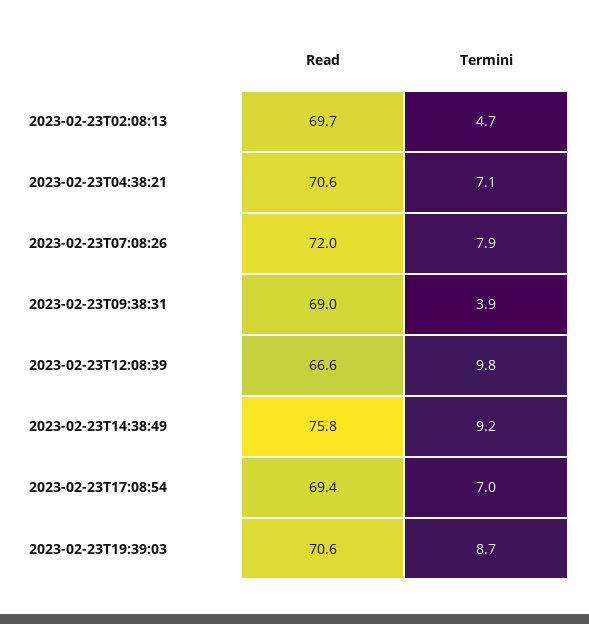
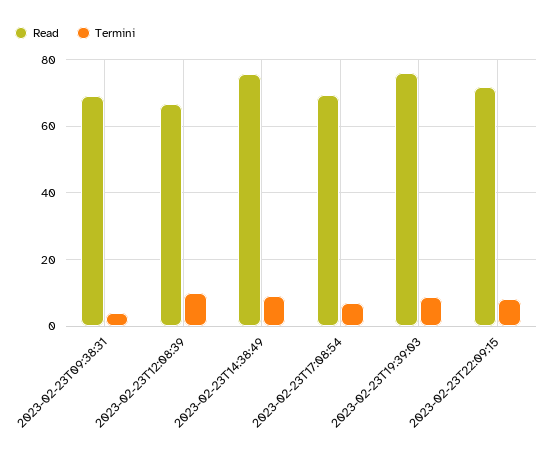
Read, 2023-02-23T02:08:13: 69.7 -> none
Termini, 2023-02-23T02:08:13: 4.7 -> none
Read, 2023-02-23T04:38:21: 70.6 -> none
Termini, 2023-02-23T04:38:21: 7.1 -> none
Read, 2023-02-23T07:08:26: 72 -> none
Termini, 2023-02-23T07:08:26: 7.9 -> none
Read, 2023-02-23T19:39:03: 70.6 -> 76
Read, 2023-02-23T22:09:15: none -> 72
Termini, 2023-02-23T22:09:15: none -> 8

